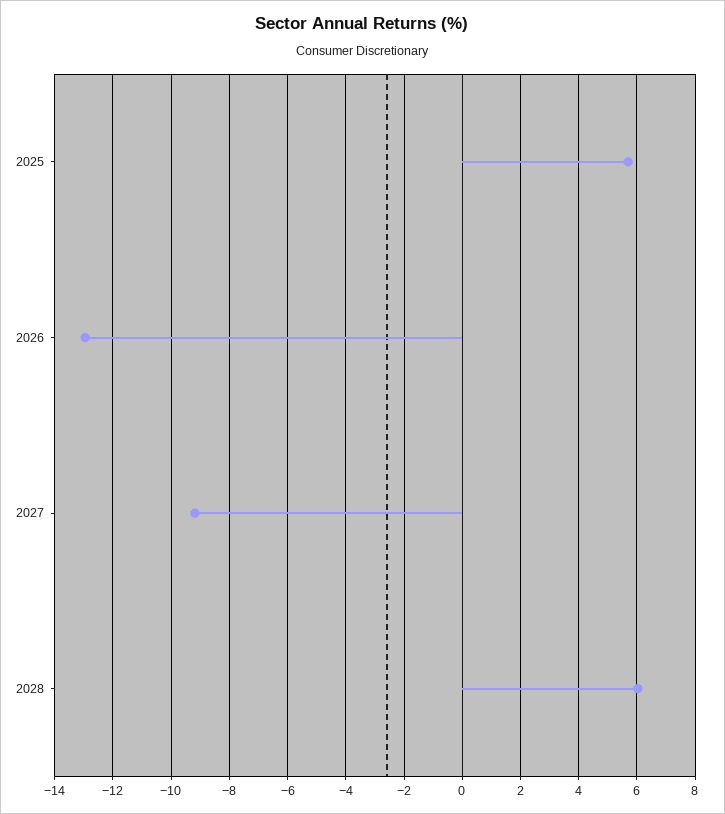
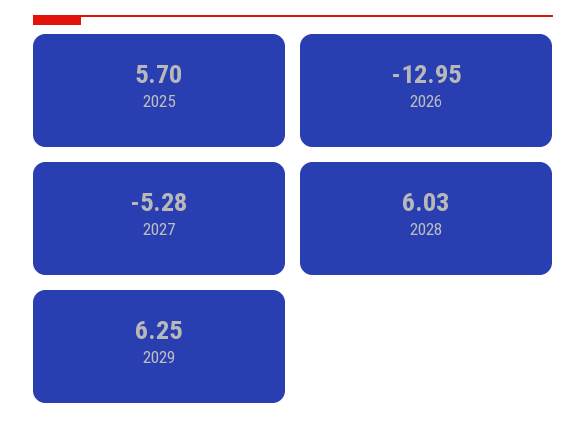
2027: -9.25 -> -5.28
2029: none -> 6.25

